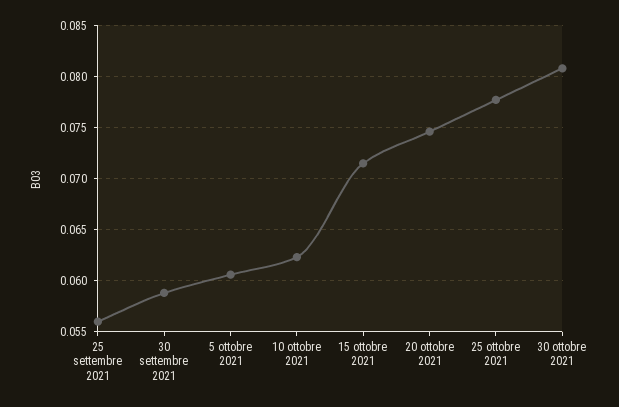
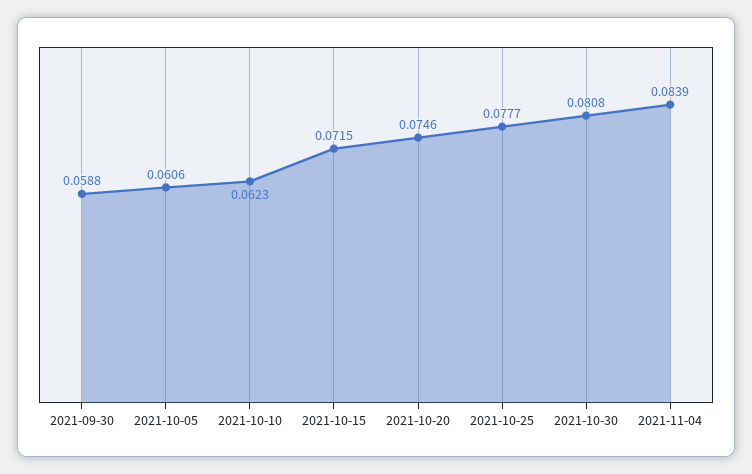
25 settembre 2021: 0.056 -> none
2021-11-04: none -> 0.0839

